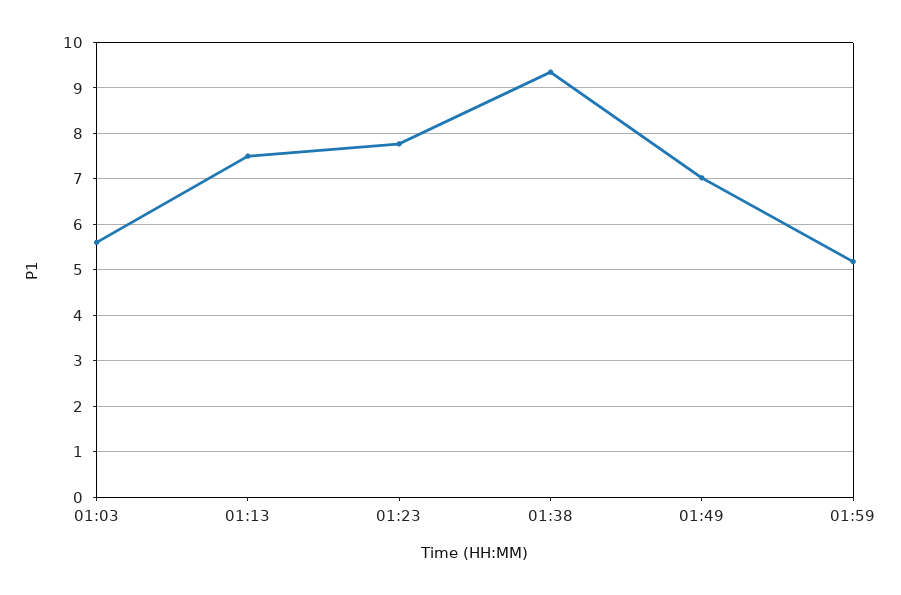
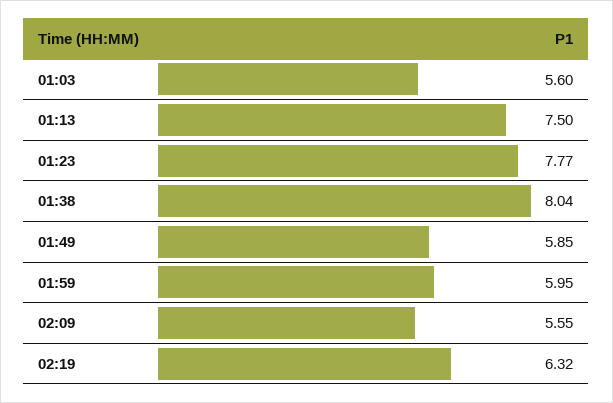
01:38: 9.4 -> 8.04
01:49: 7 -> 5.85
01:59: 5.2 -> 5.95
02:09: none -> 5.55
02:19: none -> 6.32

